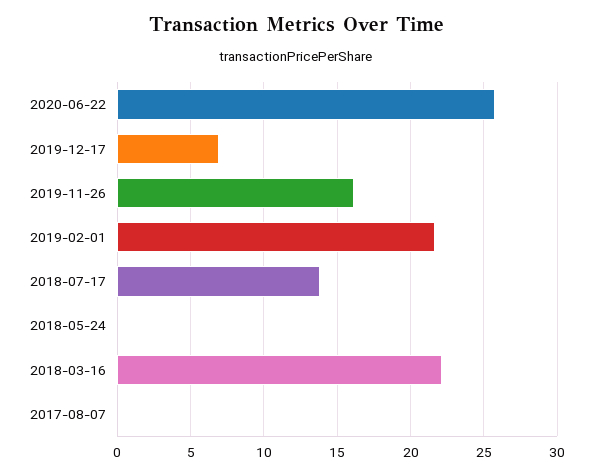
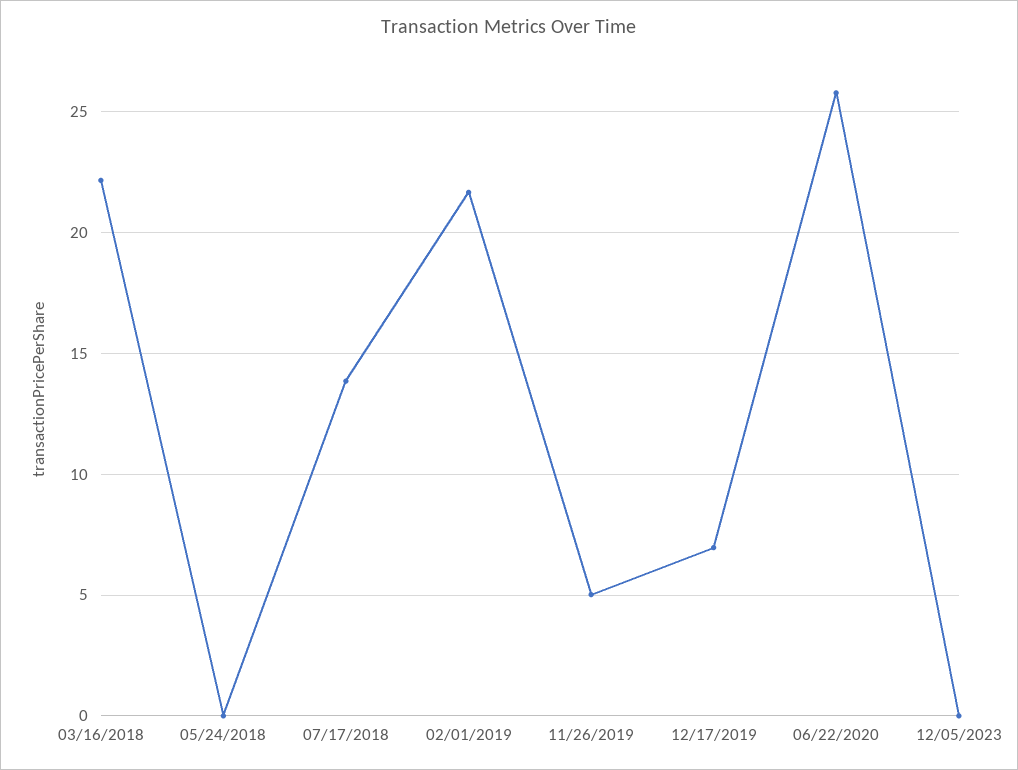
2019-11-26: 16 -> 5
2017-08-07: 0 -> none
12/05/2023: none -> 0

